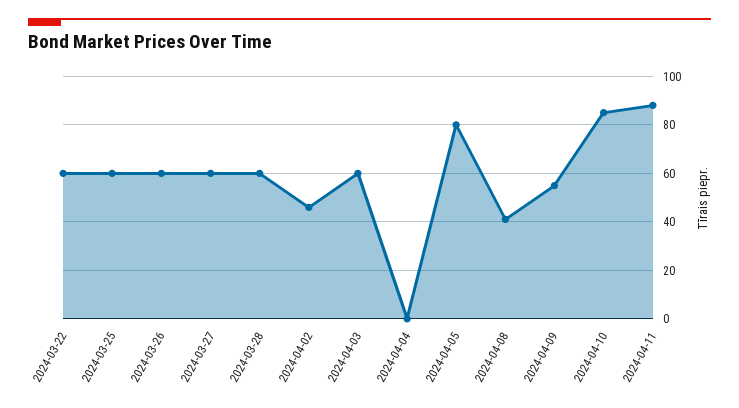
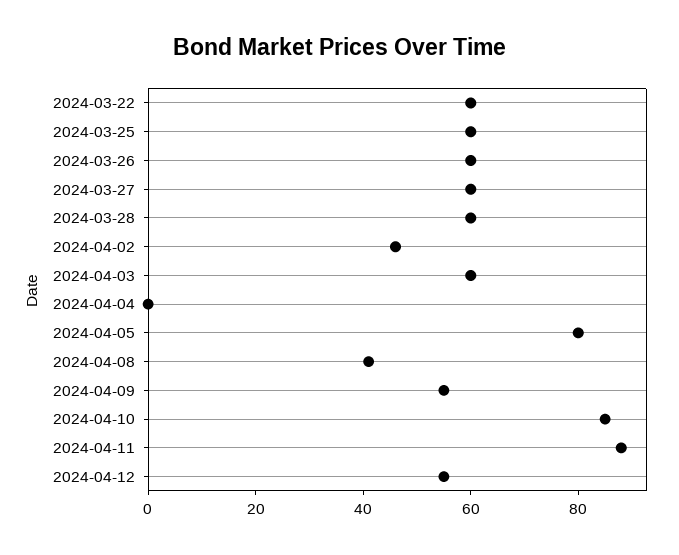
2024-04-12: none -> 55

